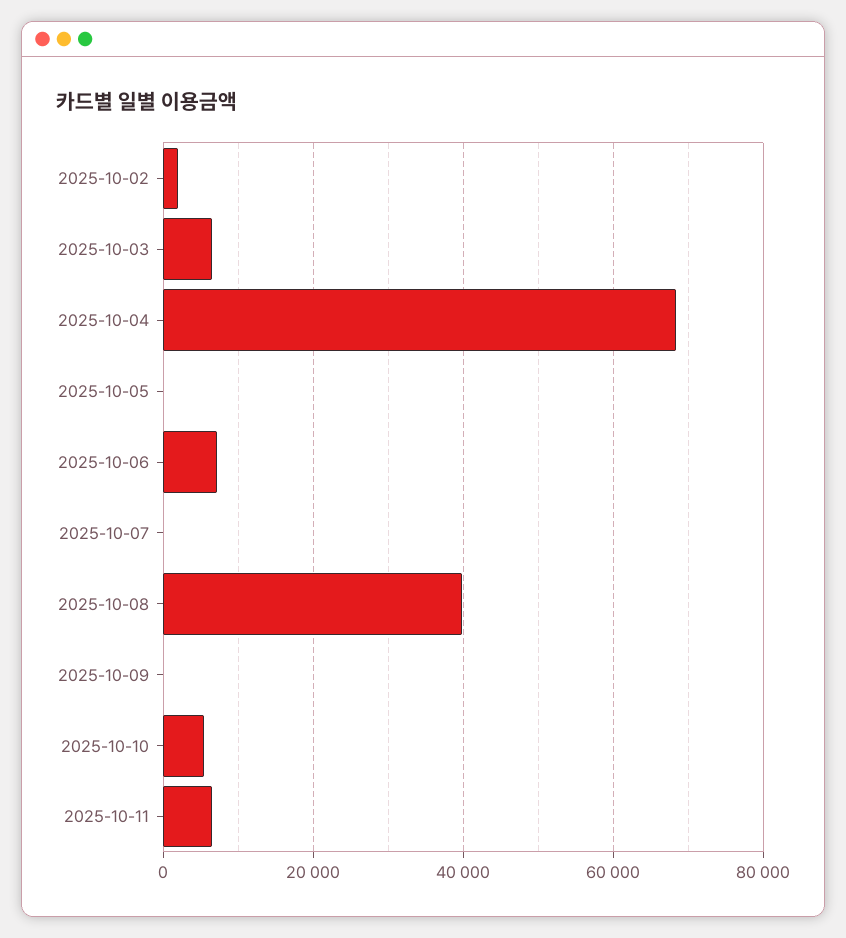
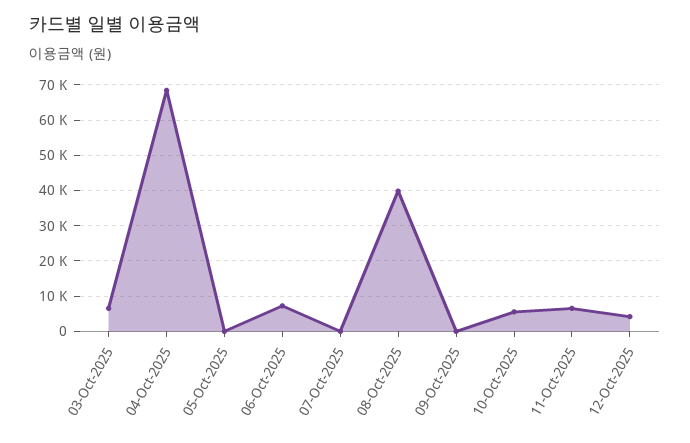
2025-10-02: 2000 -> none
12-Oct-2025: none -> 4000

